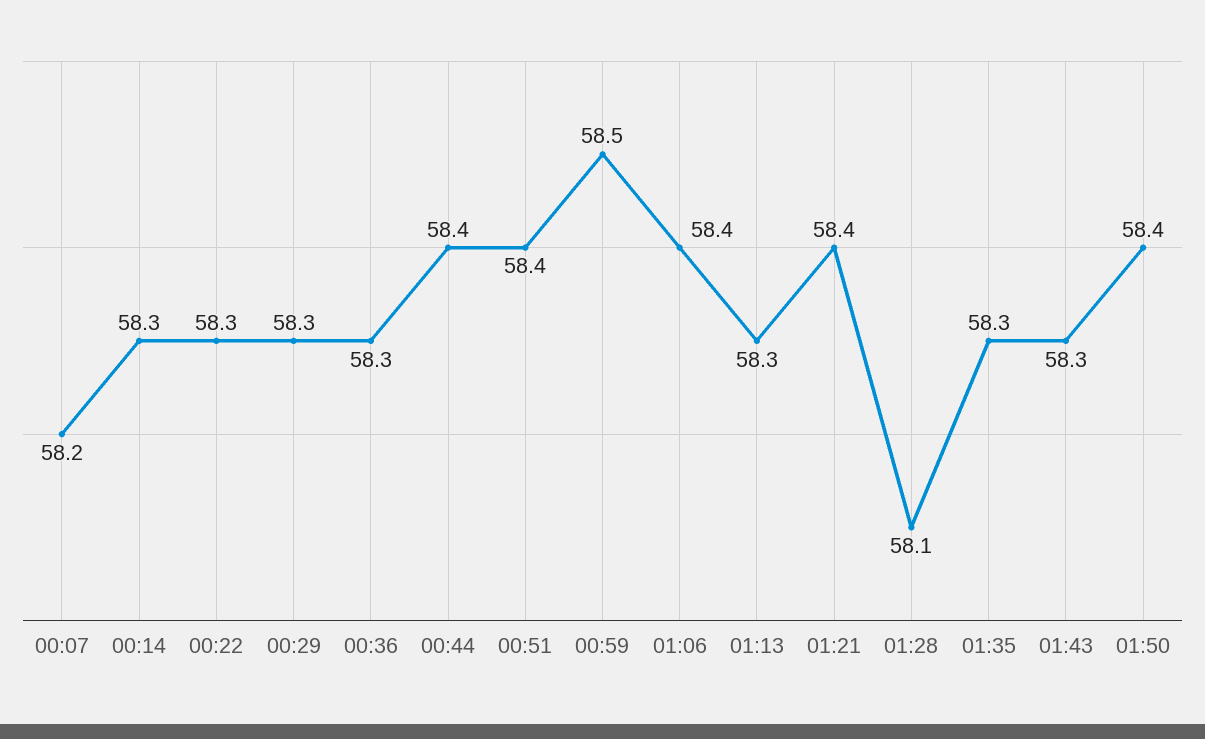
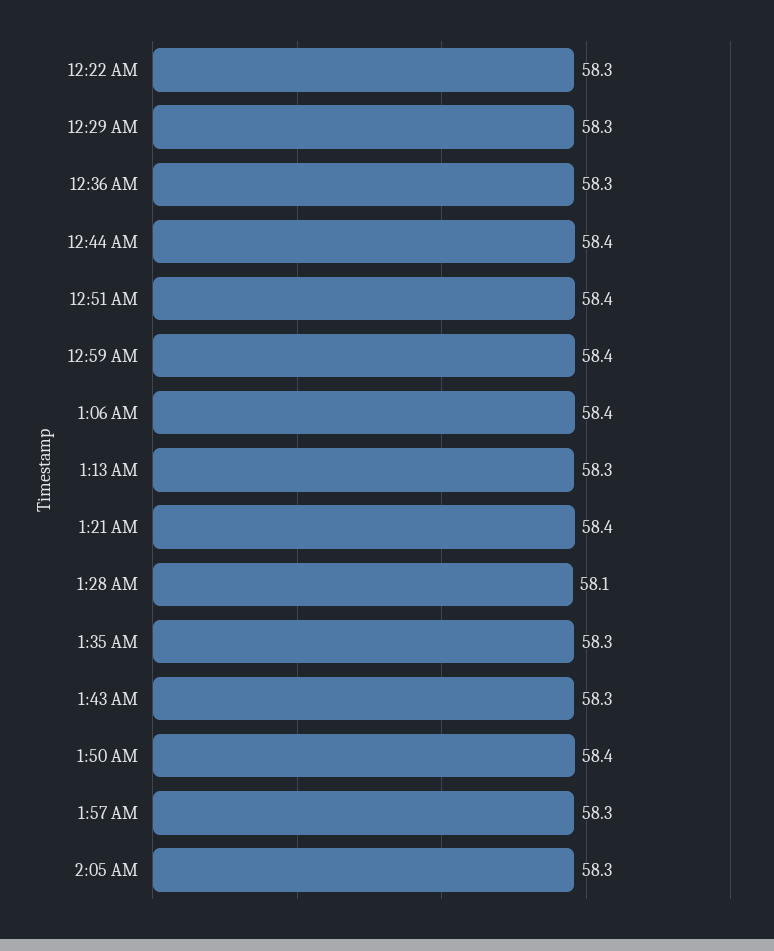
00:07: 58.2 -> none
00:14: 58.3 -> none
00:59: 58.5 -> 58.4
1:57 AM: none -> 58.3
2:05 AM: none -> 58.3

